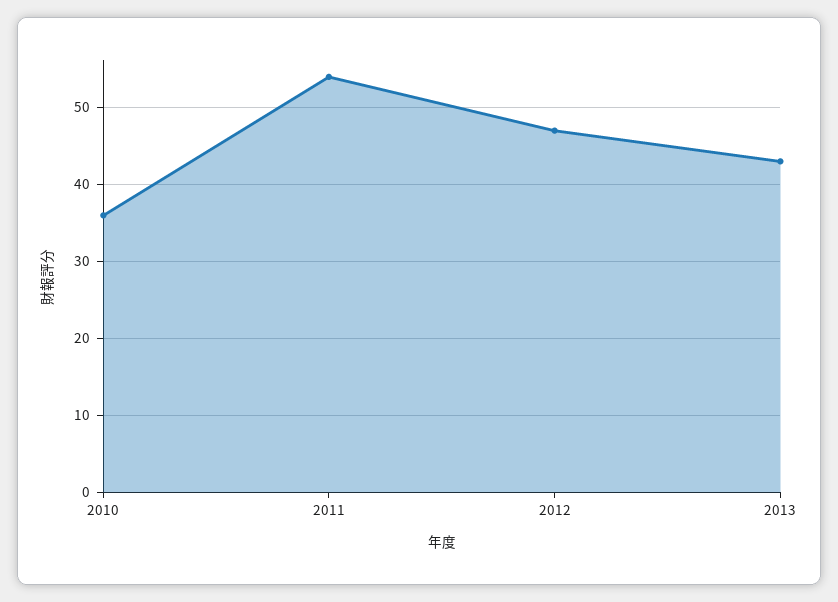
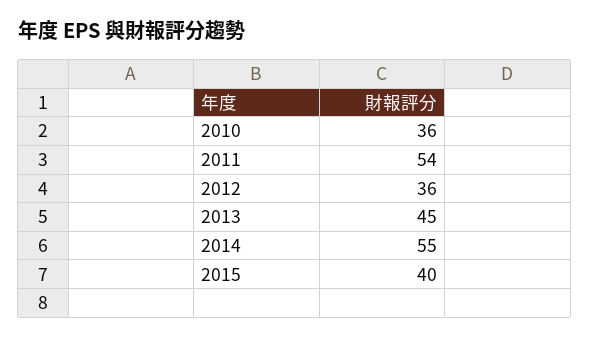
2012: 47 -> 36
2013: 43 -> 45
2014: none -> 55
2015: none -> 40

